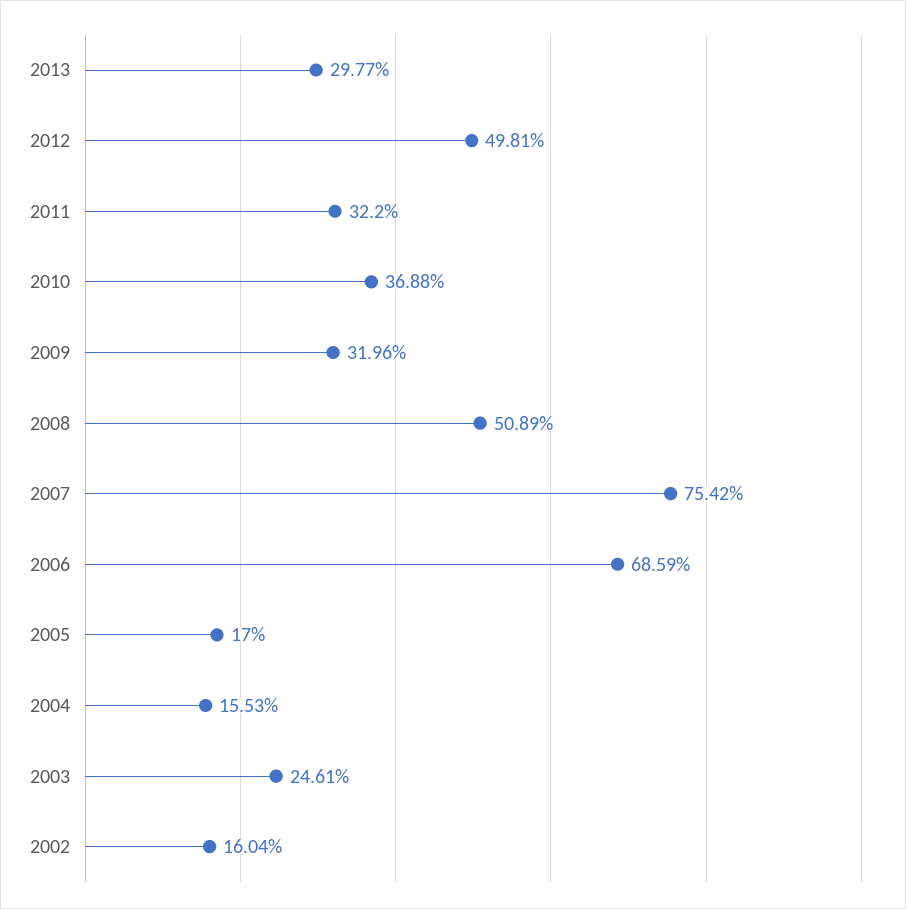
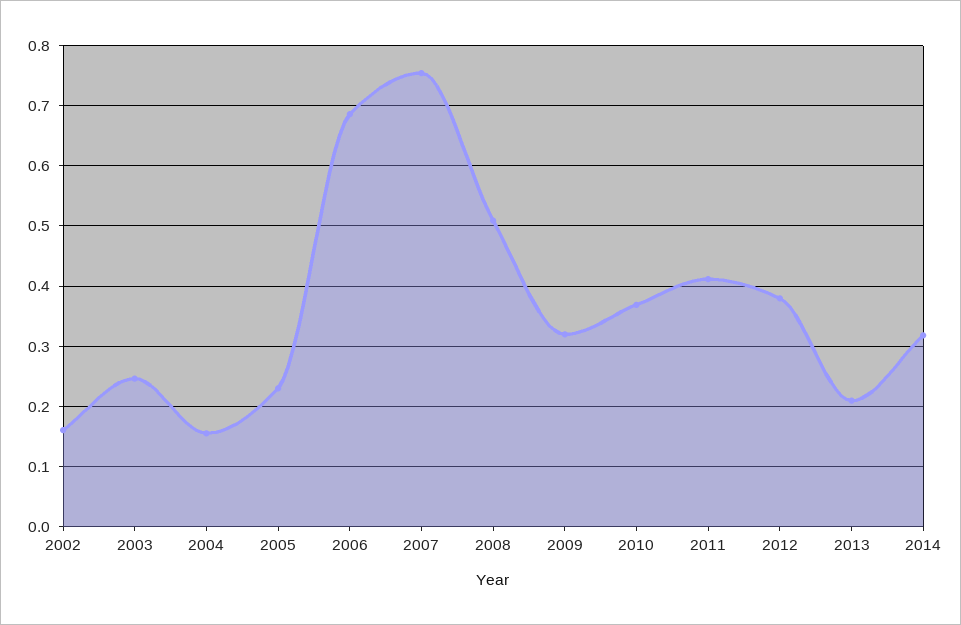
2013: 0.2977 -> 0.21
2012: 0.4981 -> 0.38
2011: 0.322 -> 0.41
2005: 0.17 -> 0.23
2014: none -> 0.32

